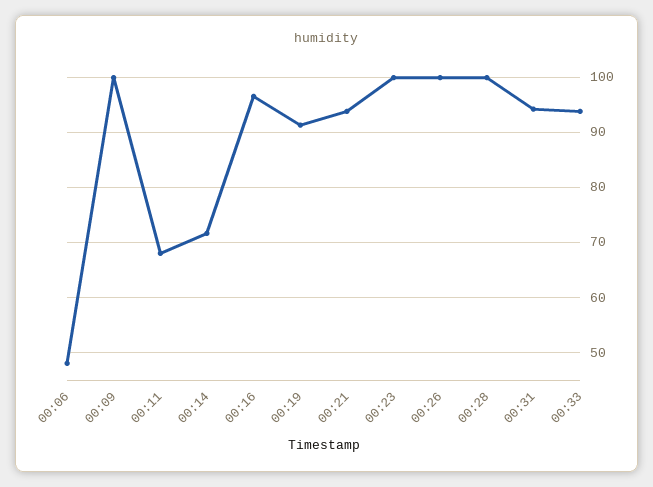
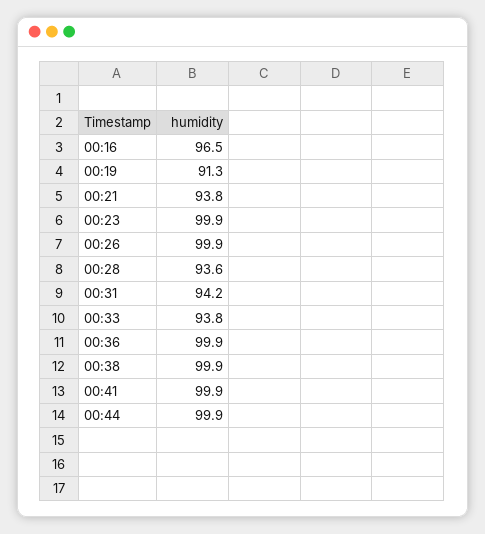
00:06: 48 -> none
00:09: 100 -> none
00:11: 68 -> none
00:14: 72 -> none
00:28: 100 -> 93.6
00:36: none -> 99.9
00:38: none -> 99.9
00:41: none -> 99.9
00:44: none -> 99.9

